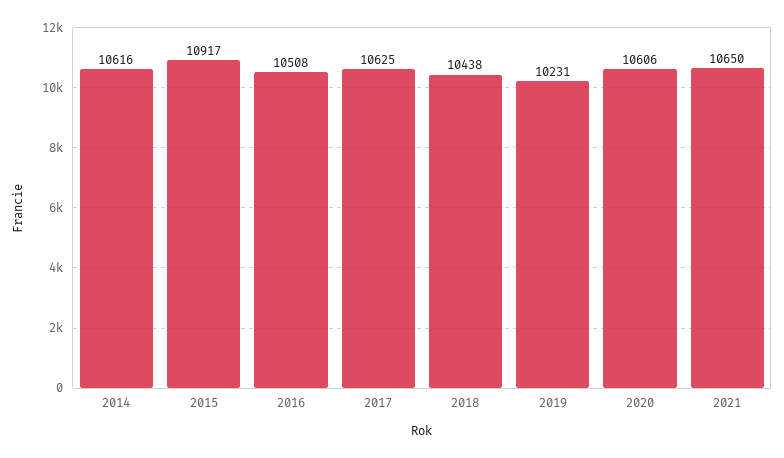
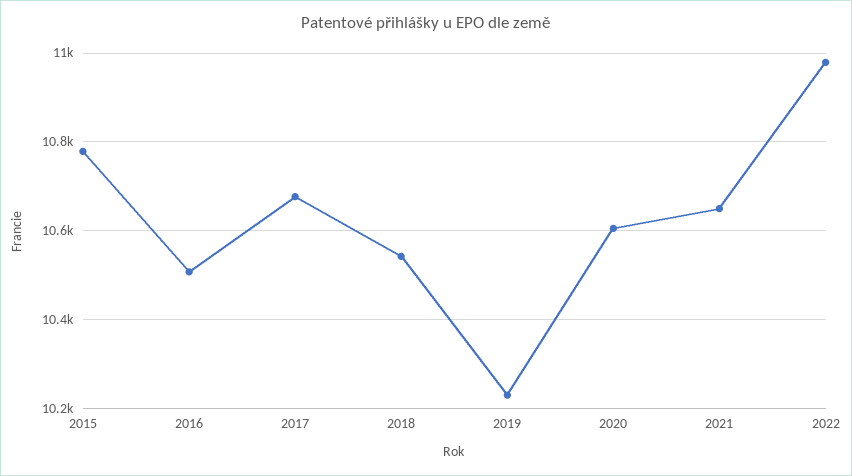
2014: 10616 -> none
2015: 10917 -> 10780
2017: 10625 -> 10680
2018: 10438 -> 10540
2022: none -> 10980

